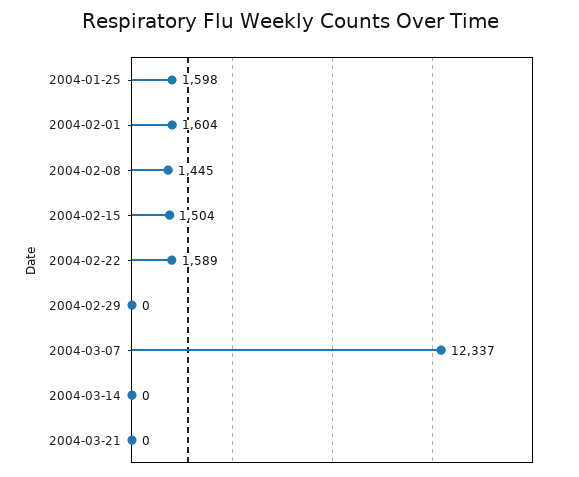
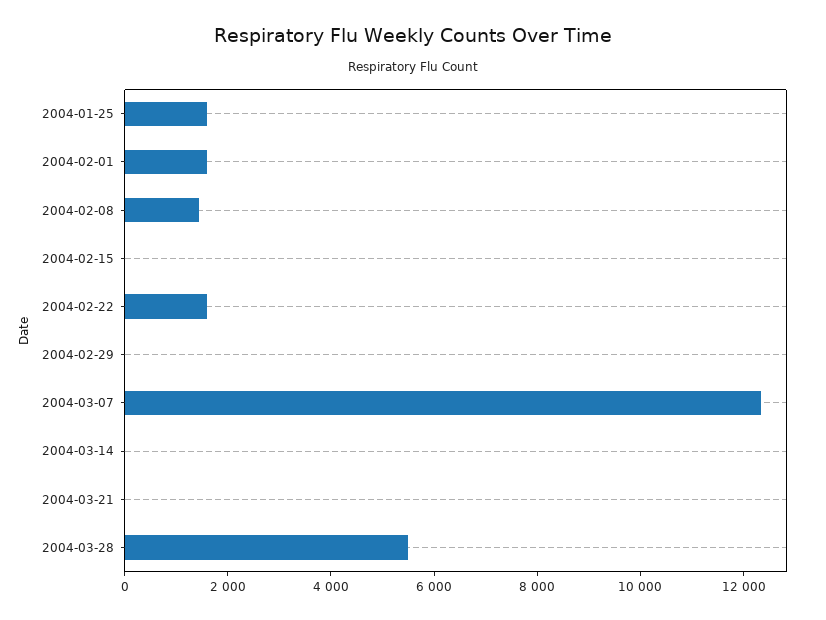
2004-02-15: 1504 -> 0
2004-03-28: none -> 5500

